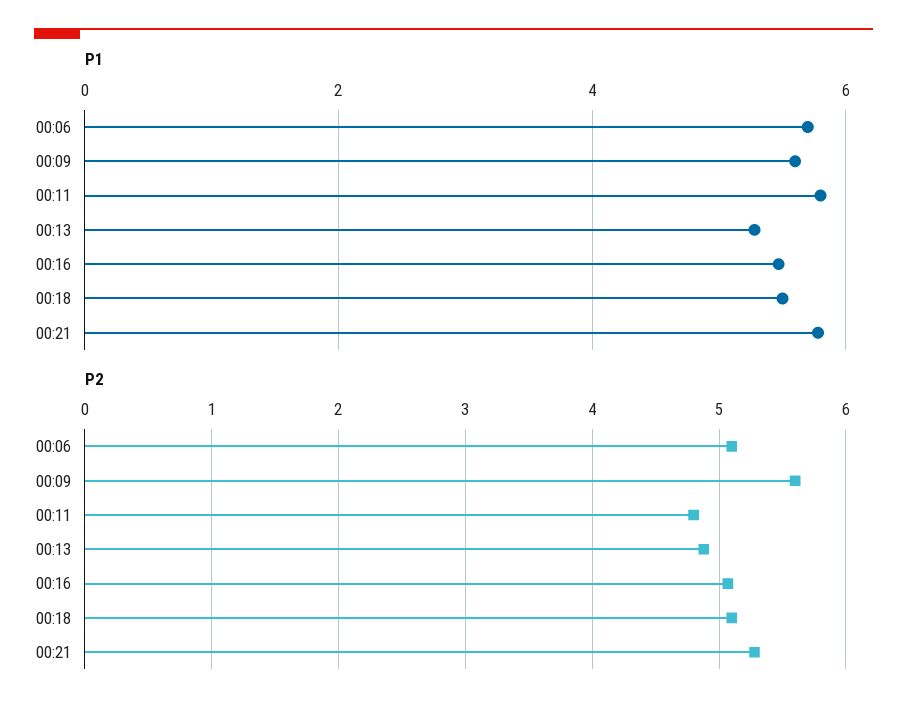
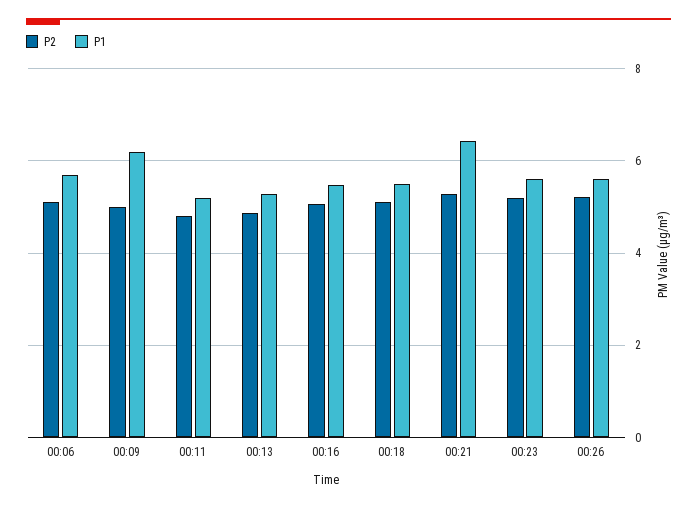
P1, 00:09: 5.6 -> 6.2
P1, 00:11: 5.8 -> 5.2
P1, 00:21: 5.8 -> 6.4
P2, 00:09: 5.6 -> 5
P2, 00:23: none -> 5.2
P1, 00:23: none -> 5.6
P2, 00:26: none -> 5.2
P1, 00:26: none -> 5.6

